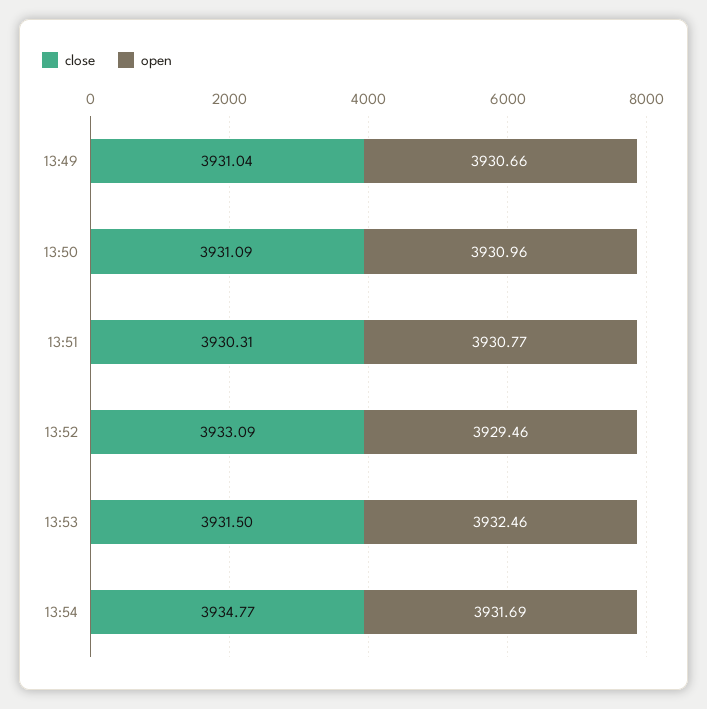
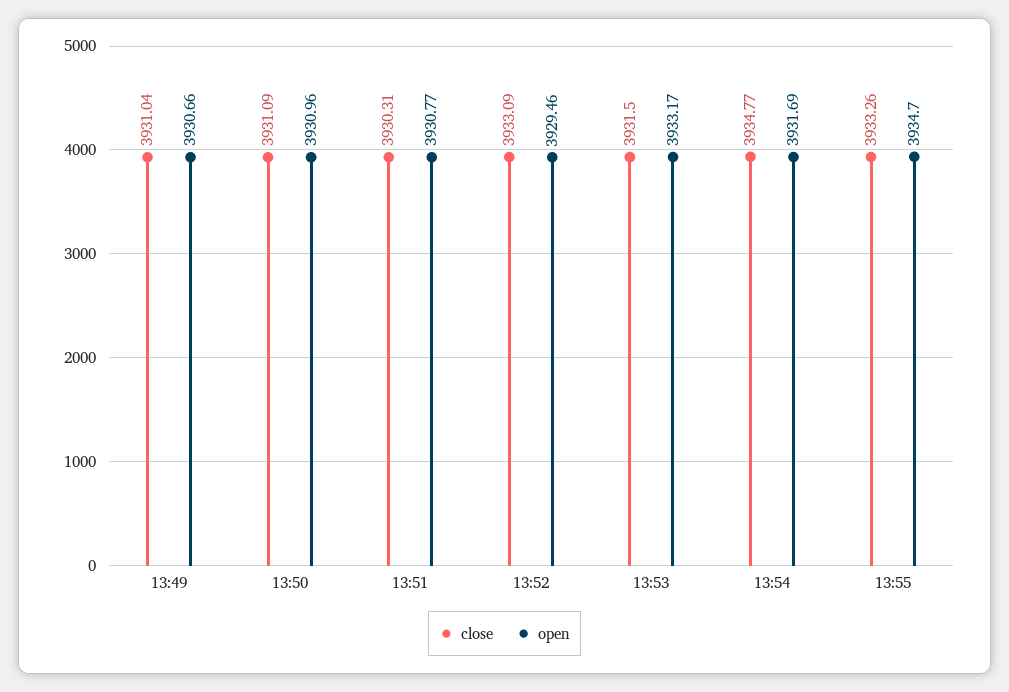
open, 13:53: 3932.46 -> 3933.17
close, 13:55: none -> 3933.26
open, 13:55: none -> 3934.7

